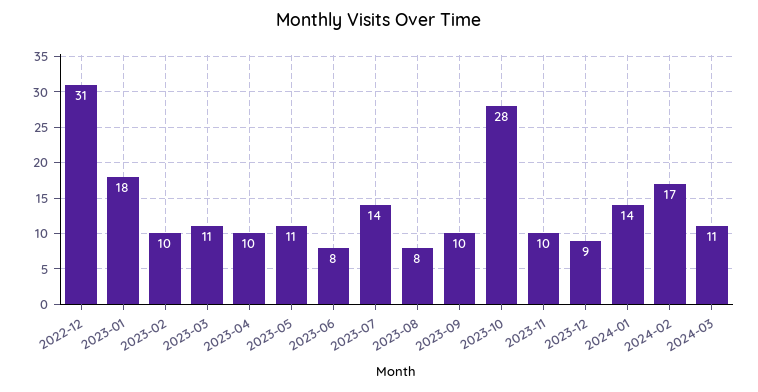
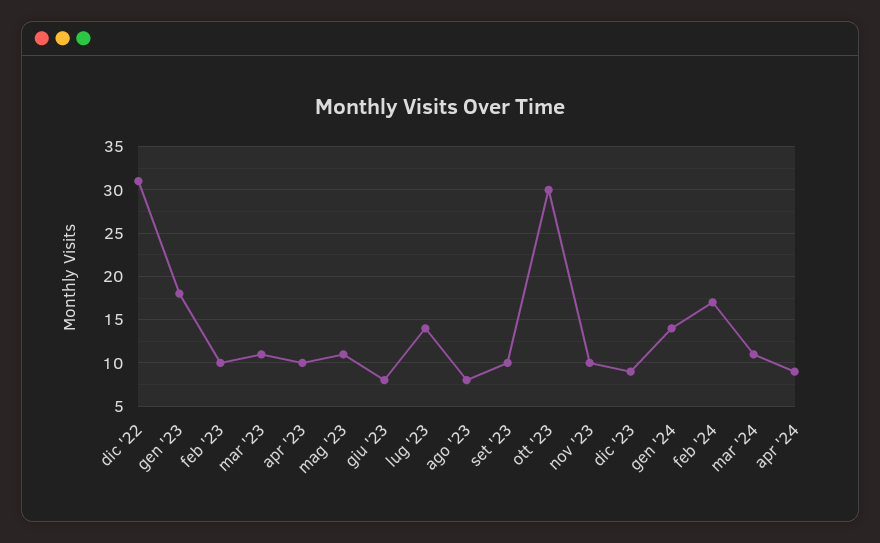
2023-10: 28 -> 30
apr '24: none -> 9

